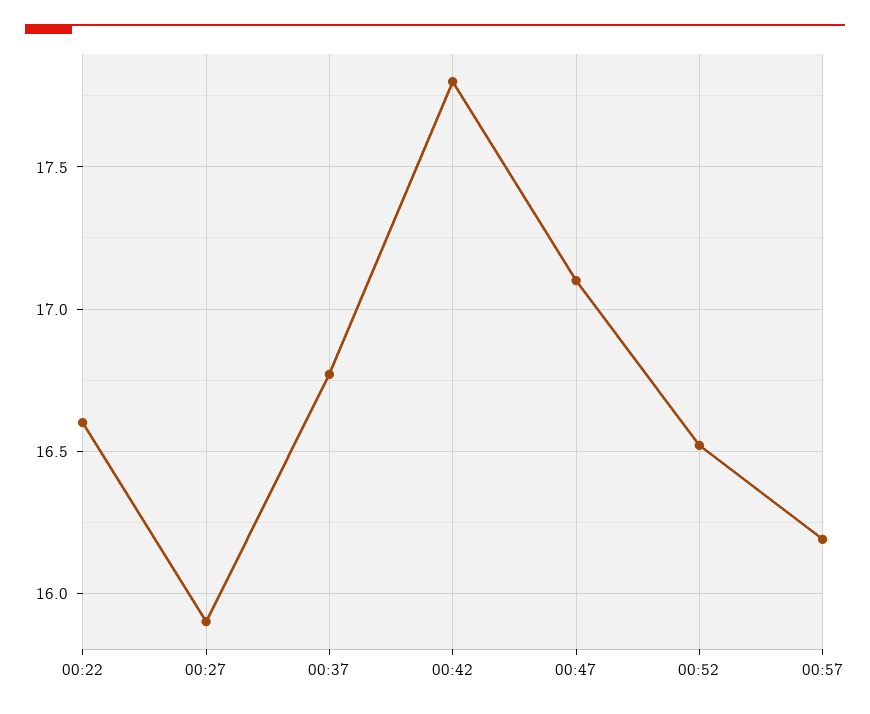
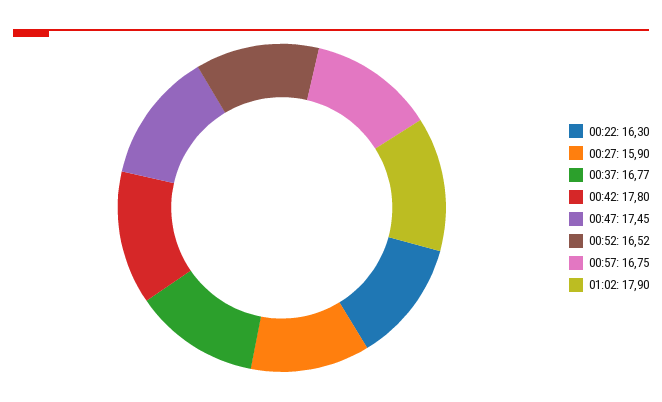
00:22: 16.6 -> 16.3
00:47: 17.1 -> 17.45
00:57: 16.2 -> 16.75
01:02: none -> 17.9

